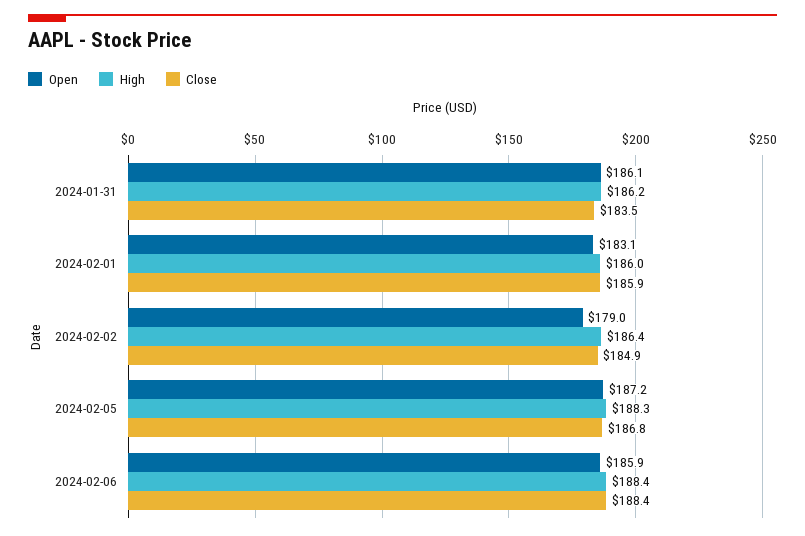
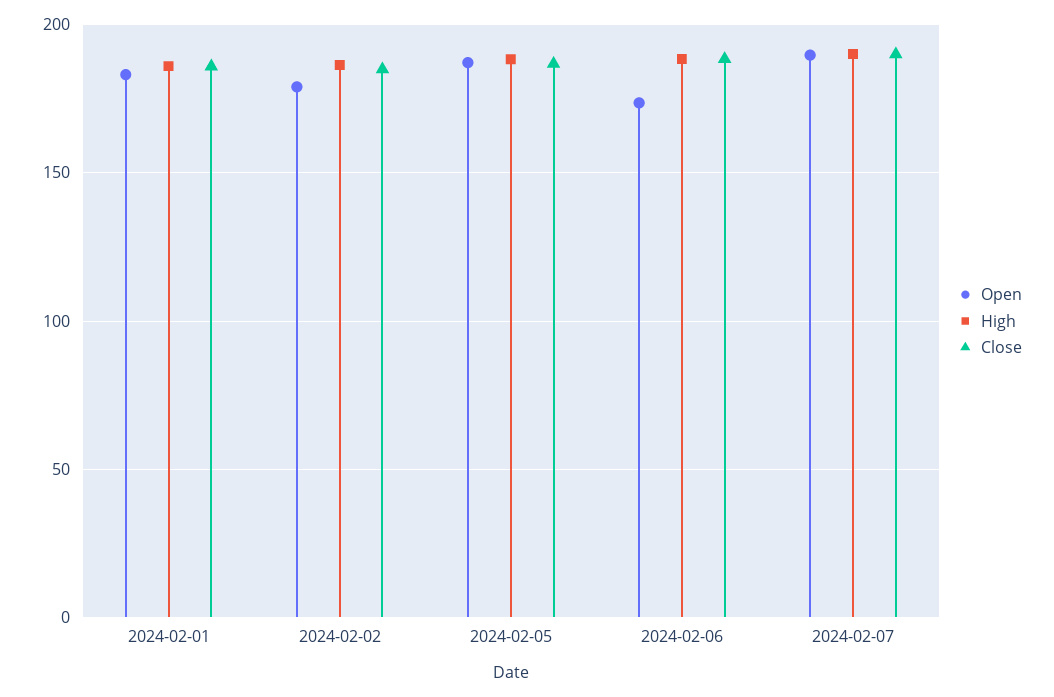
Open, 2024-01-31: 186.1 -> none
High, 2024-01-31: 186.2 -> none
Close, 2024-01-31: 183.5 -> none
Open, 2024-02-06: 185.9 -> 175
Open, 2024-02-07: none -> 190
High, 2024-02-07: none -> 190
Close, 2024-02-07: none -> 190

